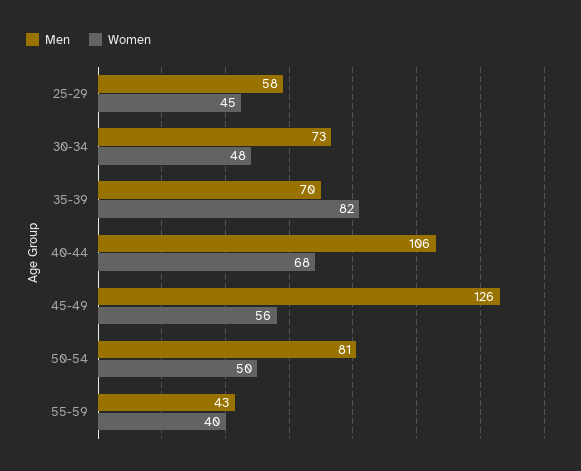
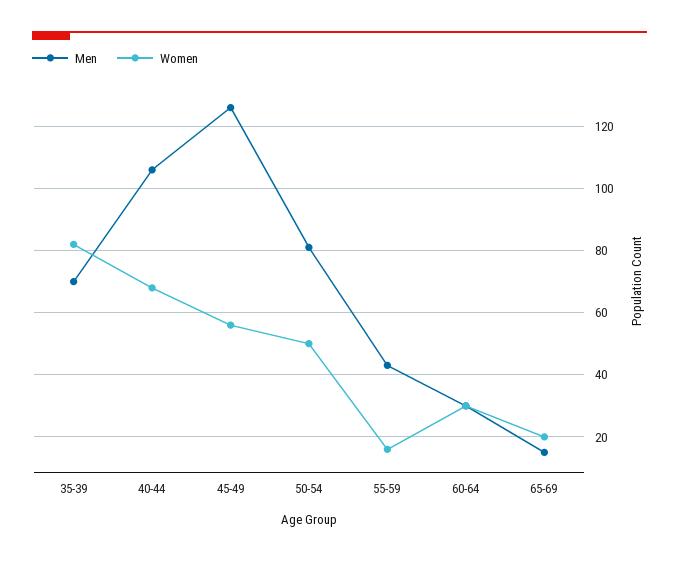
Men, 25-29: 58 -> none
Women, 25-29: 45 -> none
Men, 30-34: 73 -> none
Women, 30-34: 48 -> none
Women, 55-59: 40 -> 15
Men, 60-64: none -> 30
Women, 60-64: none -> 30
Men, 65-69: none -> 15
Women, 65-69: none -> 20

